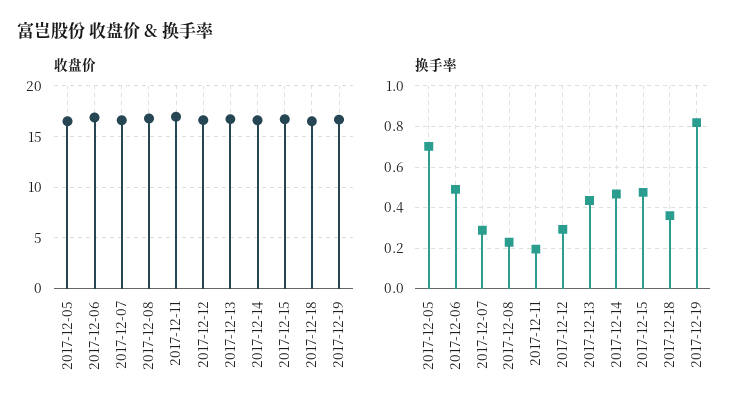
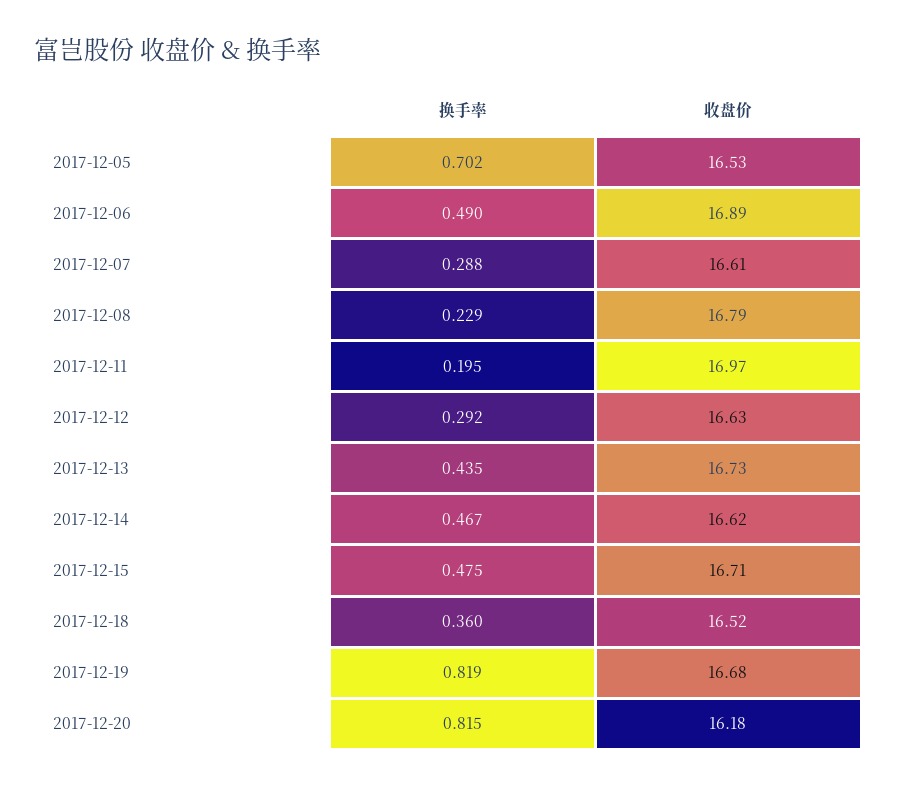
换手率, 2017-12-20: none -> 0.815
收盘价, 2017-12-20: none -> 16.18

